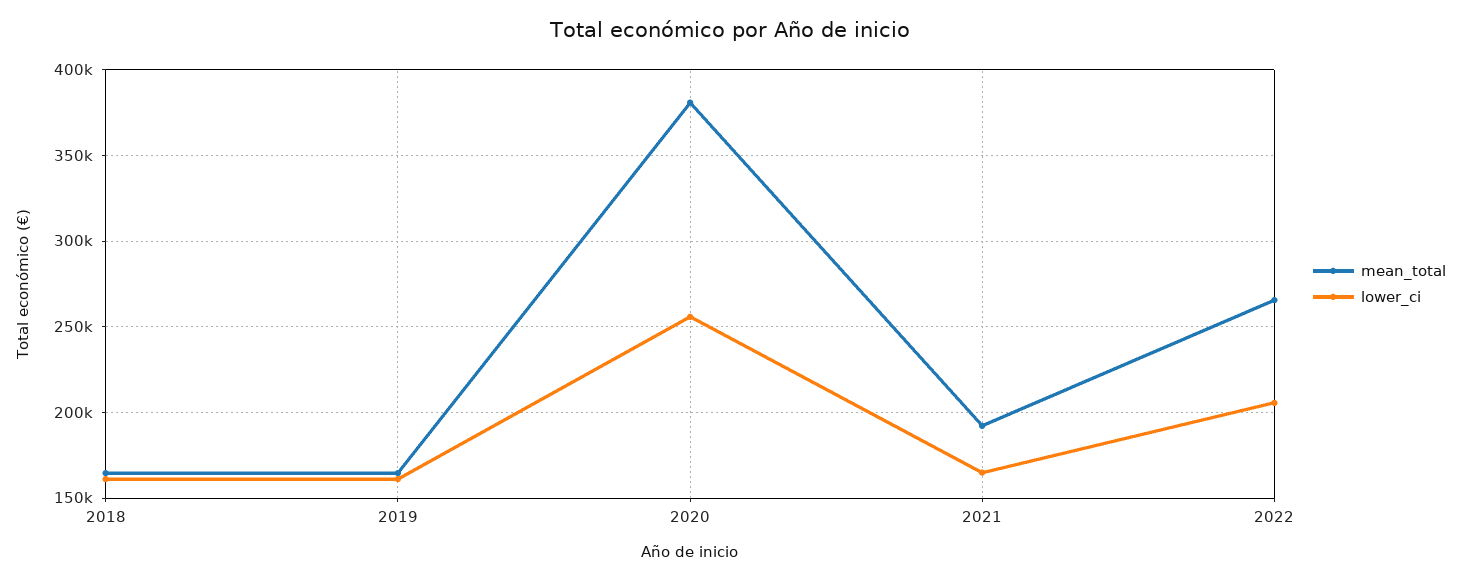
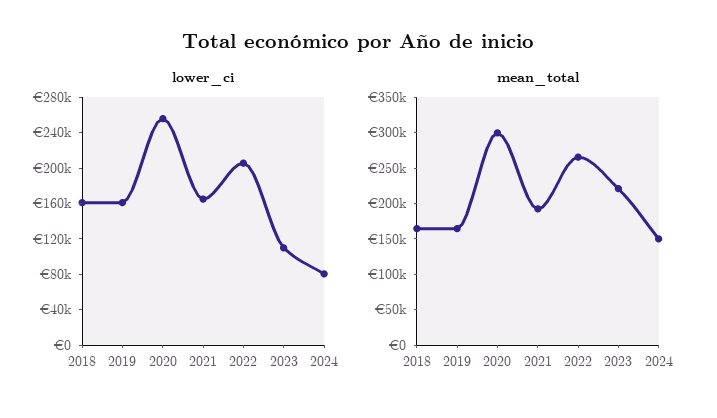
mean_total, 2020: 380000 -> 300000
lower_ci, 2023: none -> 110000
lower_ci, 2024: none -> 80000
mean_total, 2023: none -> 225000
mean_total, 2024: none -> 150000

